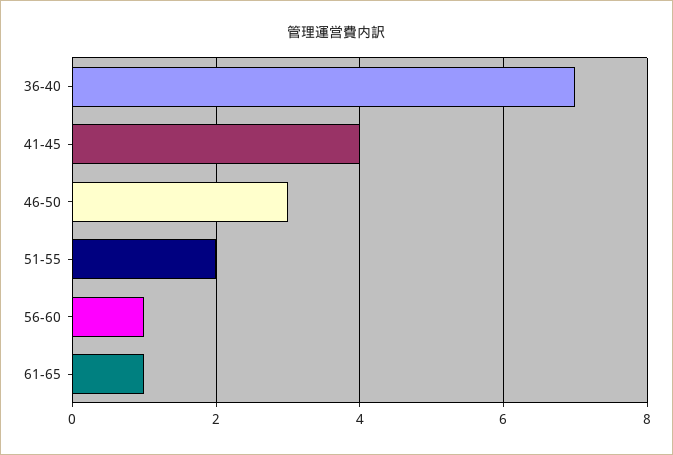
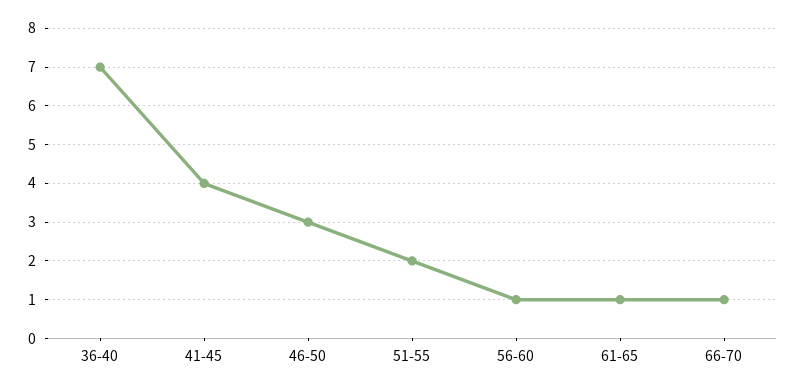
66-70: none -> 1

